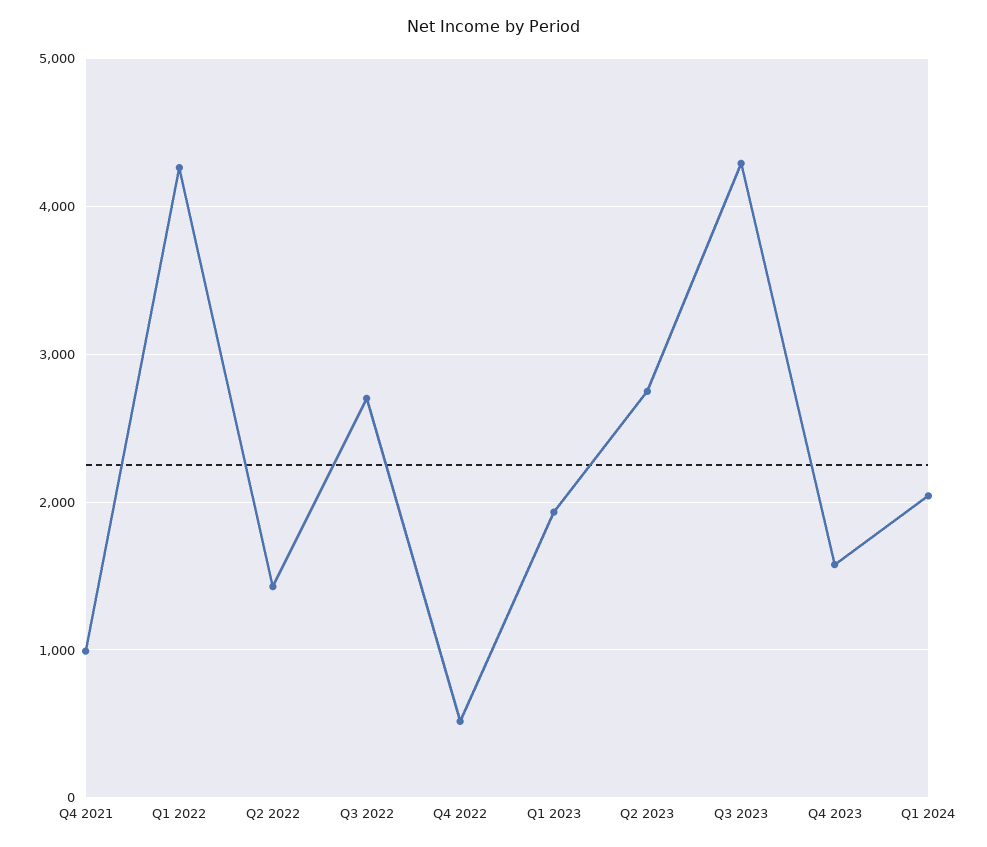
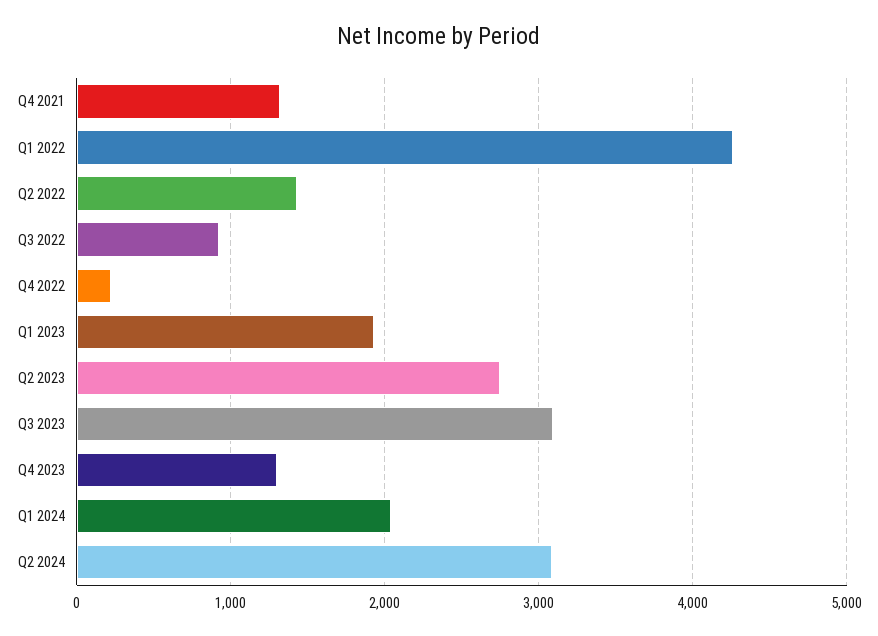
Q4 2021: 1000 -> 1300
Q3 2022: 2700 -> 900
Q4 2022: 500 -> 200
Q3 2023: 4300 -> 3100
Q4 2023: 1600 -> 1300
Q2 2024: none -> 3100

